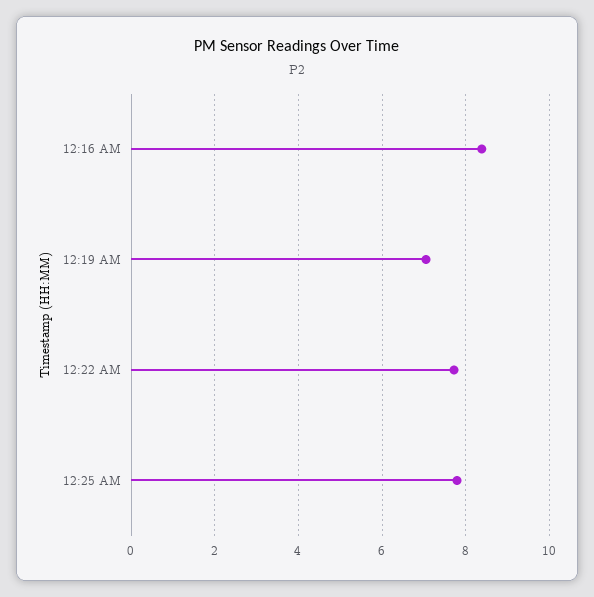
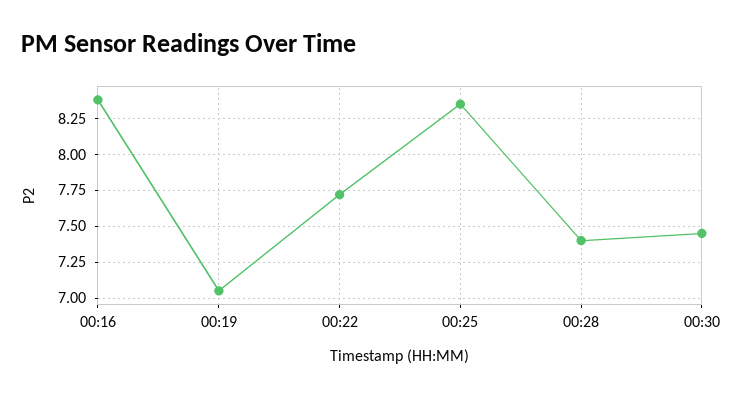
12:25 AM: 7.8 -> 8.35
00:28: none -> 7.4
00:30: none -> 7.45

